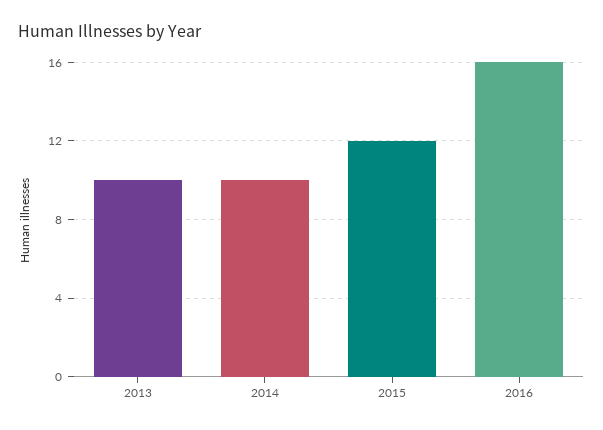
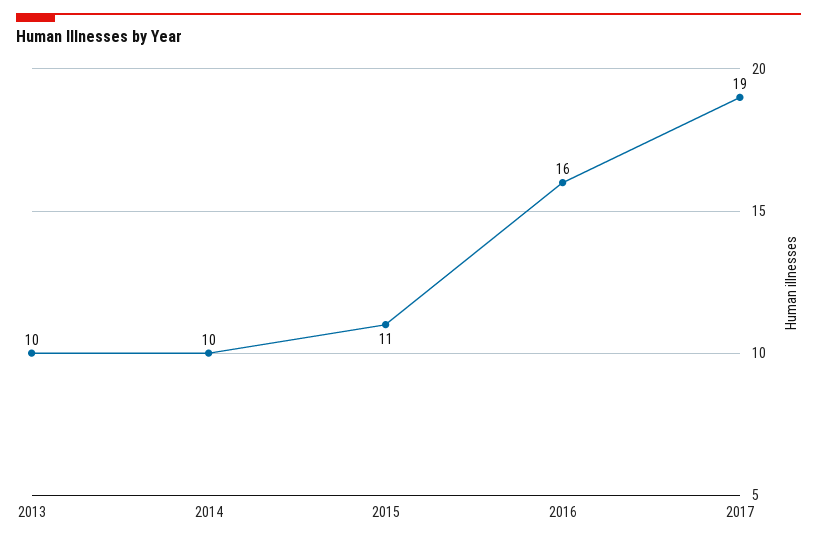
2015: 12 -> 11
2017: none -> 19

